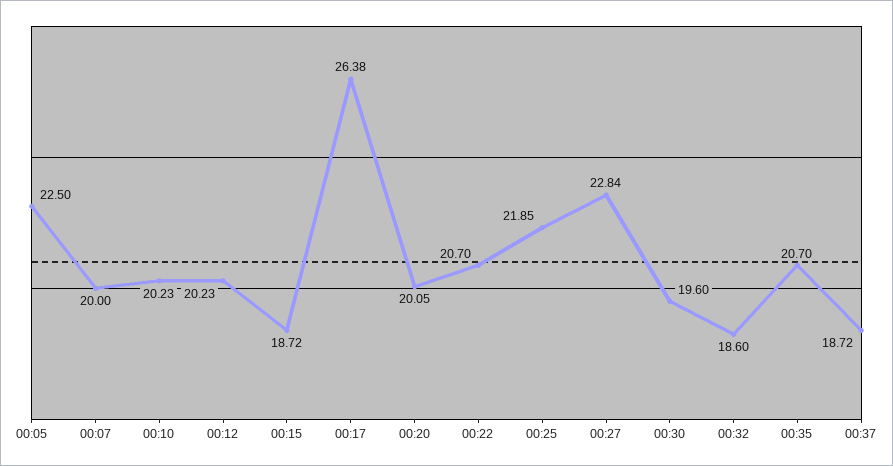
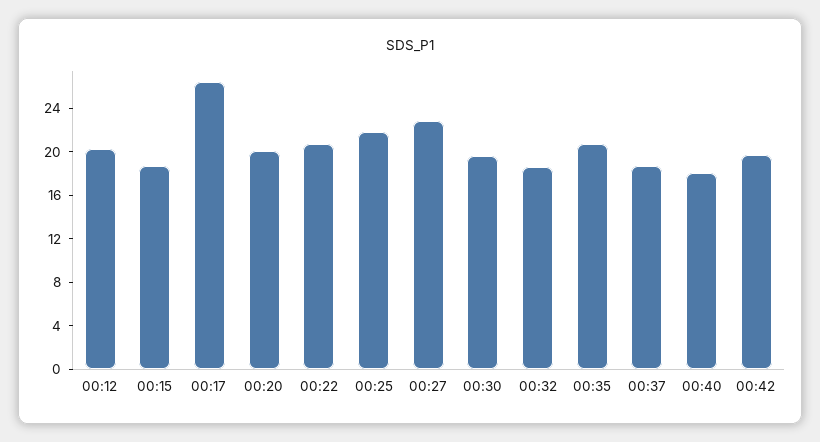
00:05: 22.5 -> none
00:07: 20 -> none
00:10: 20.23 -> none
00:40: none -> 18
00:42: none -> 20

